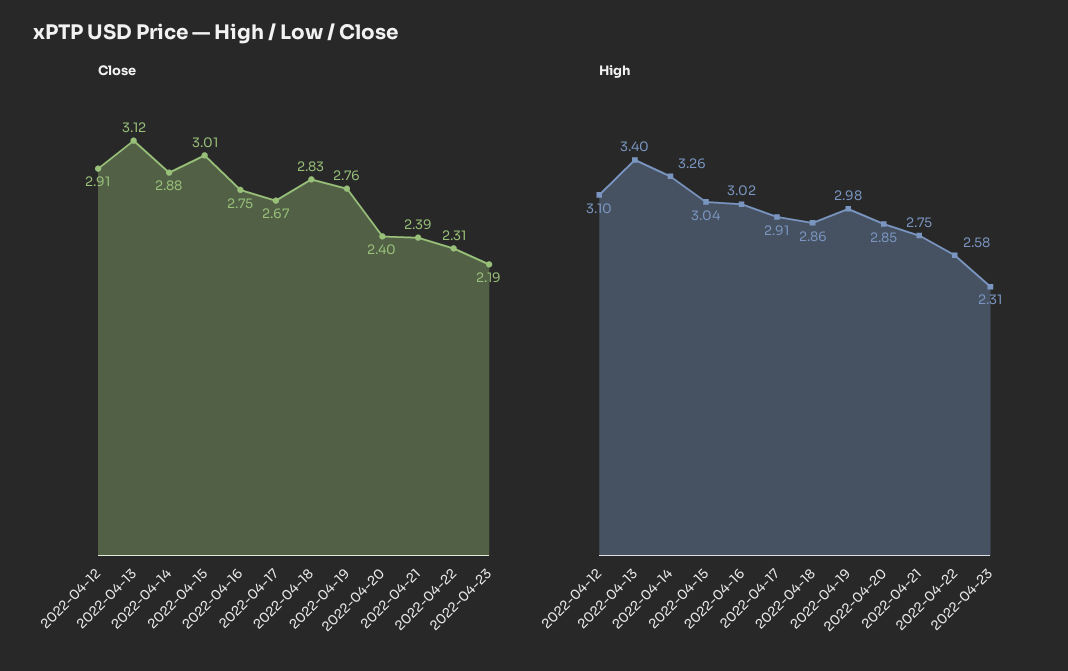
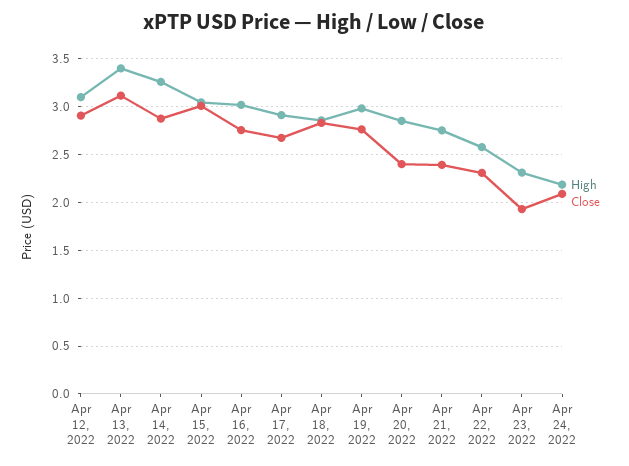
Close, 2022-04-23: 2.19 -> 1.9
High, Apr 24, 2022: none -> 2.2
Close, Apr 24, 2022: none -> 2.1

